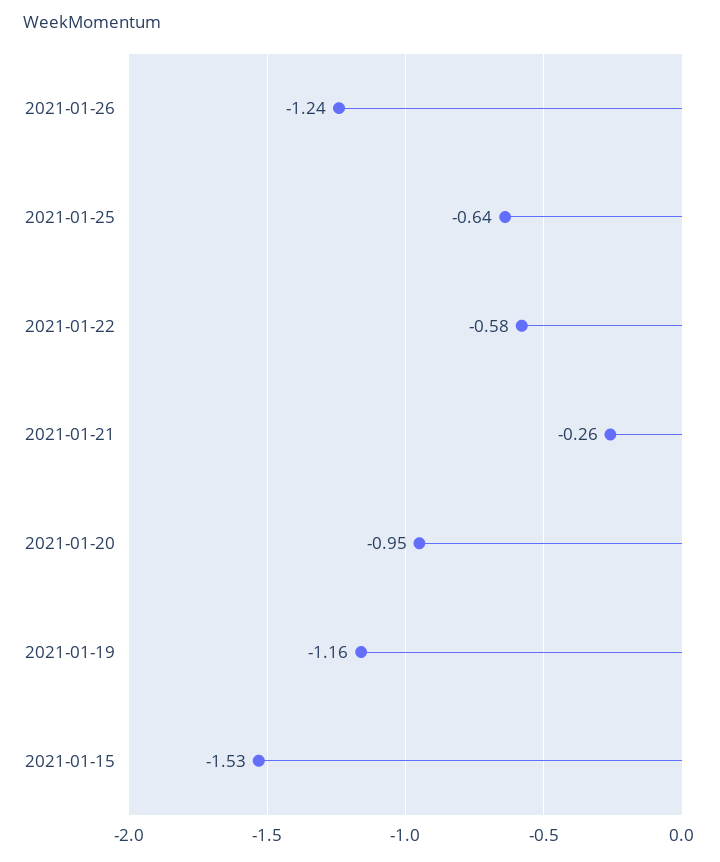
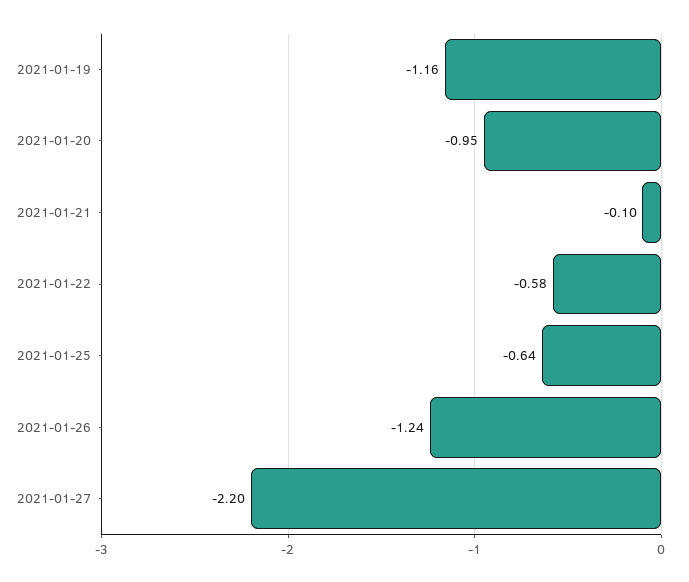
2021-01-21: -0.26 -> -0.1
2021-01-15: -1.53 -> none
2021-01-27: none -> -2.2

